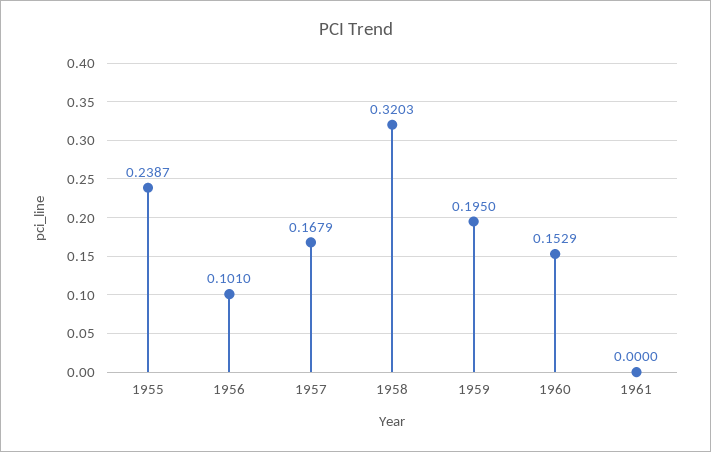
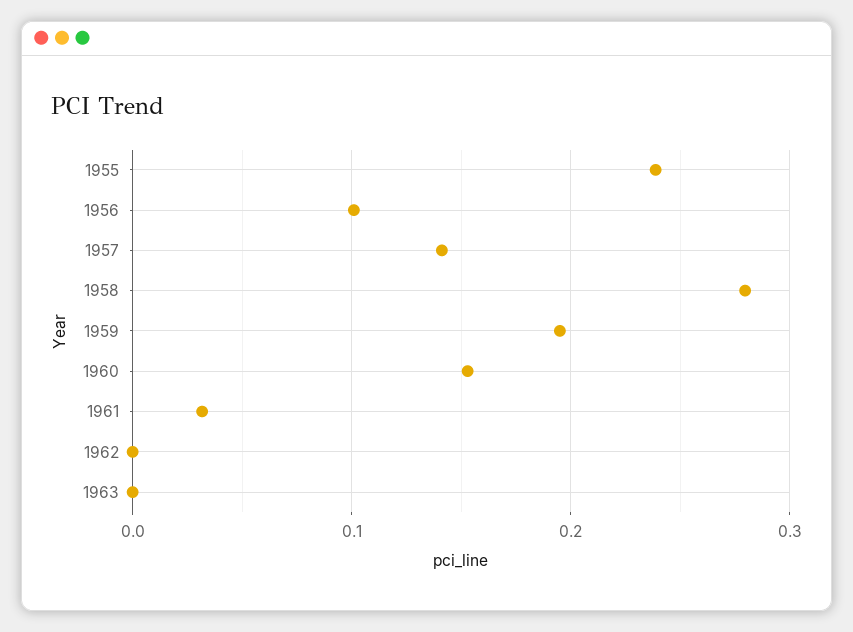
1957: 0.1679 -> 0.14
1958: 0.3203 -> 0.28
1961: 0 -> 0.03
1962: none -> 0
1963: none -> 0

